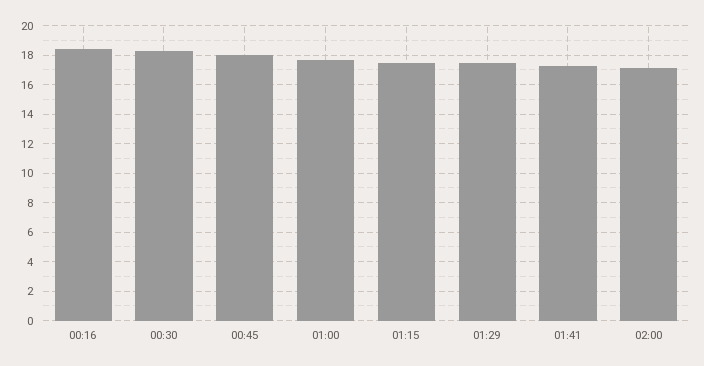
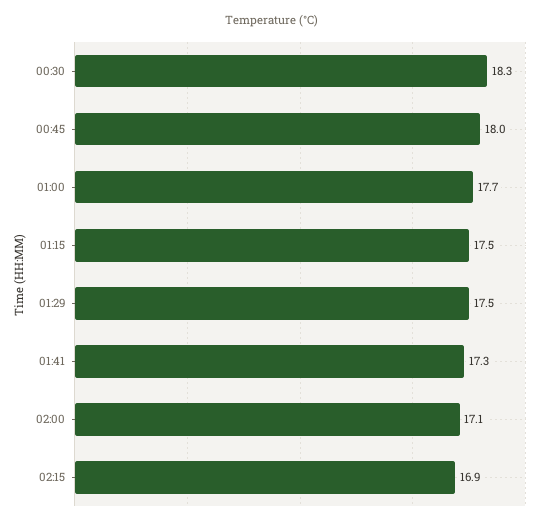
00:16: 18.5 -> none
02:15: none -> 16.9

